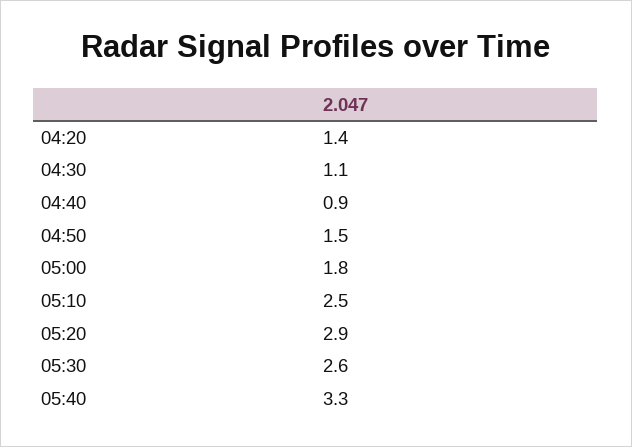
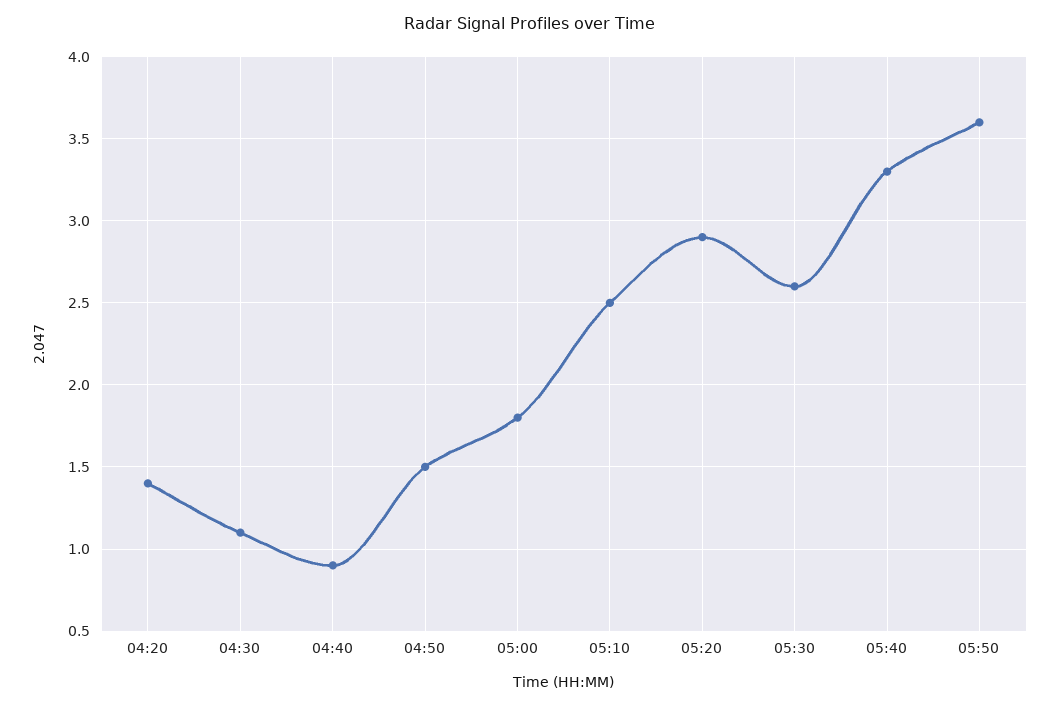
05:50: none -> 3.6

